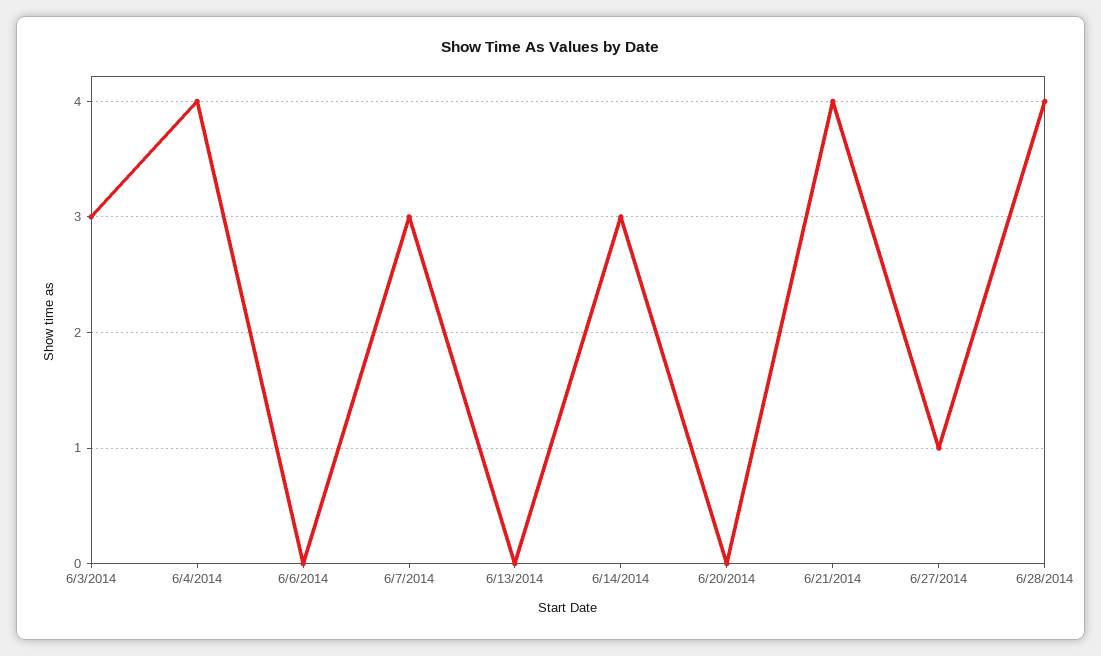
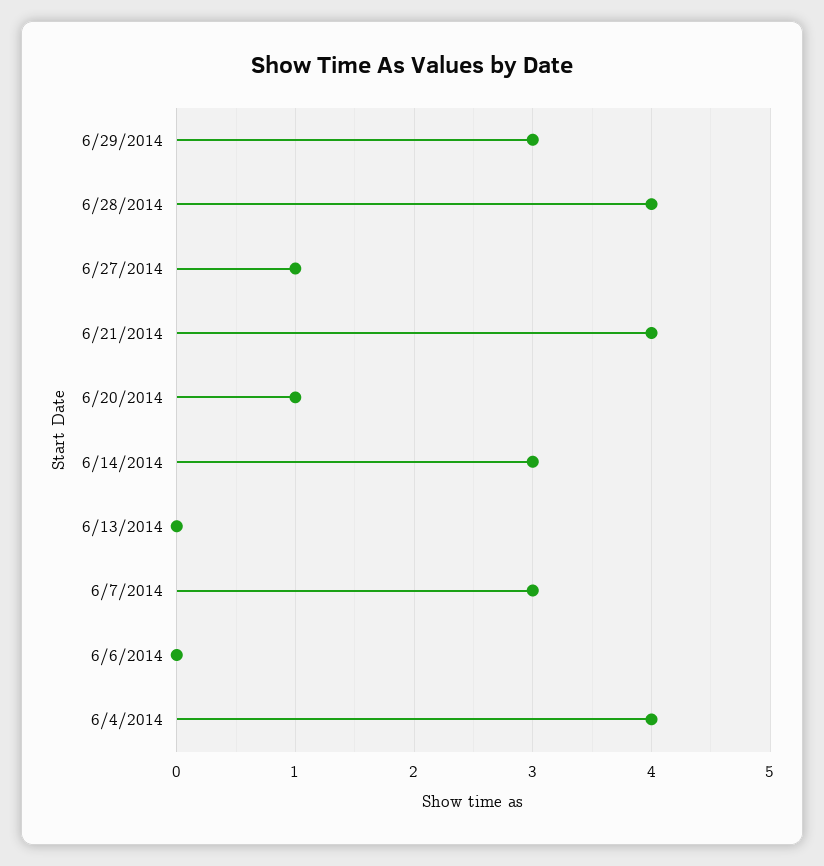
6/3/2014: 3 -> none
6/20/2014: 0 -> 1
6/29/2014: none -> 3

